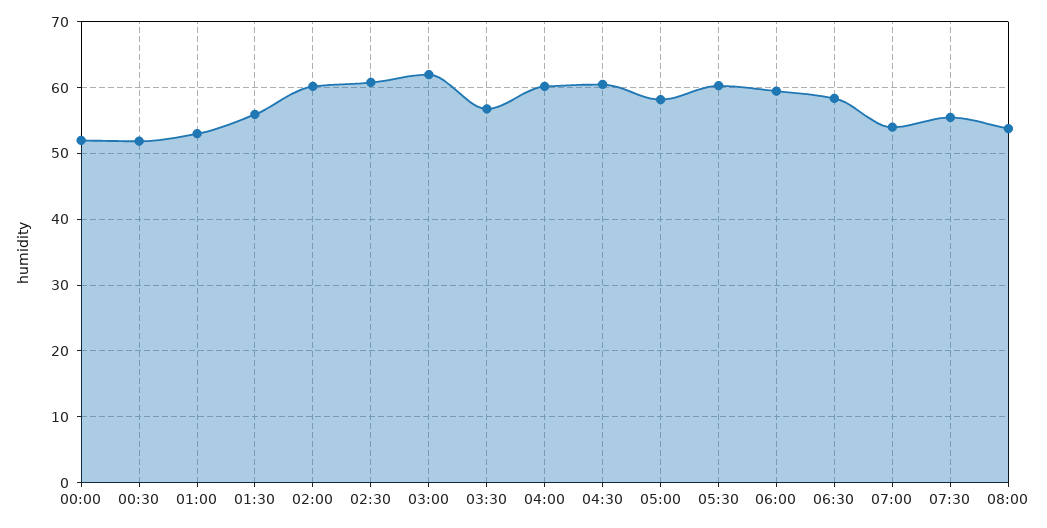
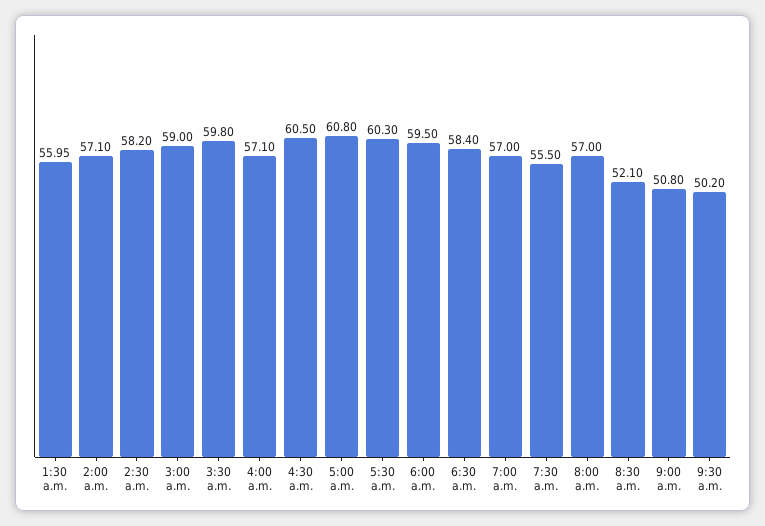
00:00: 52 -> none
00:30: 52 -> none
01:00: 53 -> none
02:00: 60 -> 57.1
02:30: 61 -> 58.2
03:00: 62 -> 59
03:30: 57 -> 59.8
04:00: 60 -> 57.1
05:00: 58 -> 60.8
07:00: 54 -> 57
08:00: 54 -> 57
8:30 a.m.: none -> 52.1
9:00 a.m.: none -> 50.8
9:30 a.m.: none -> 50.2

